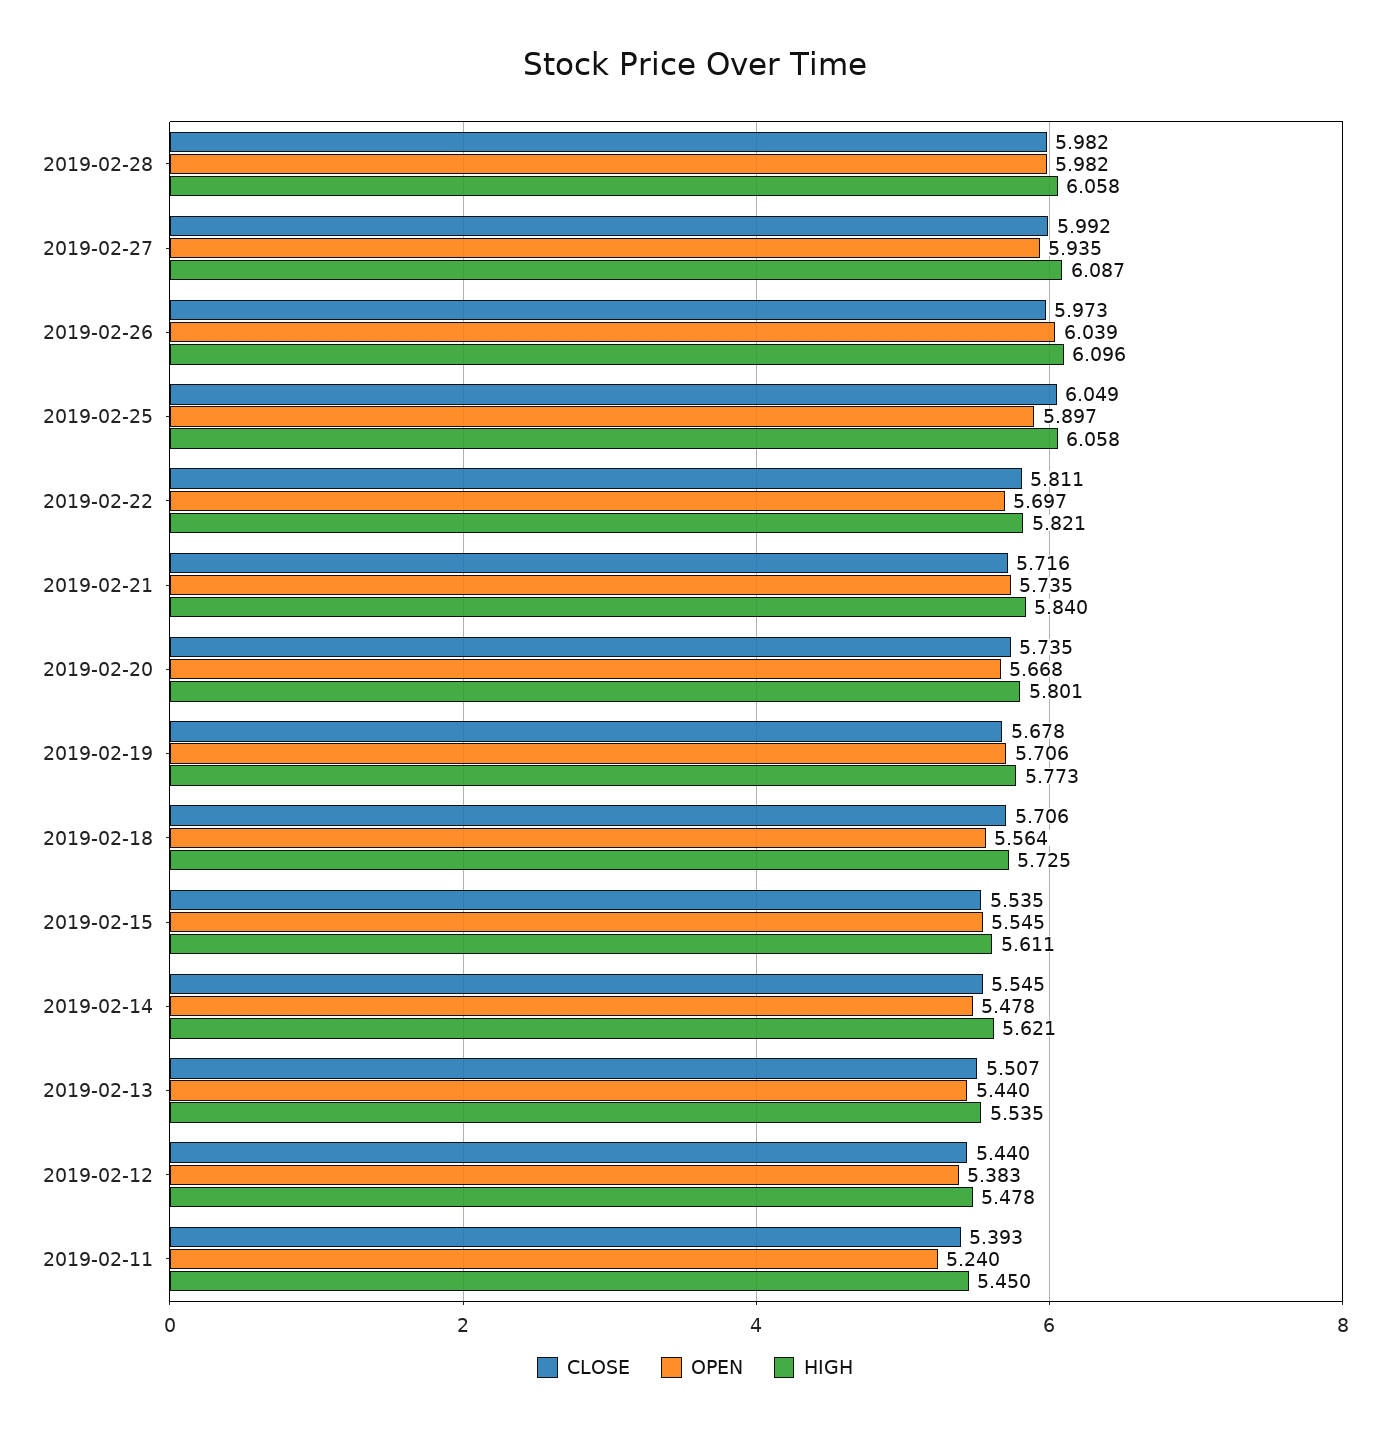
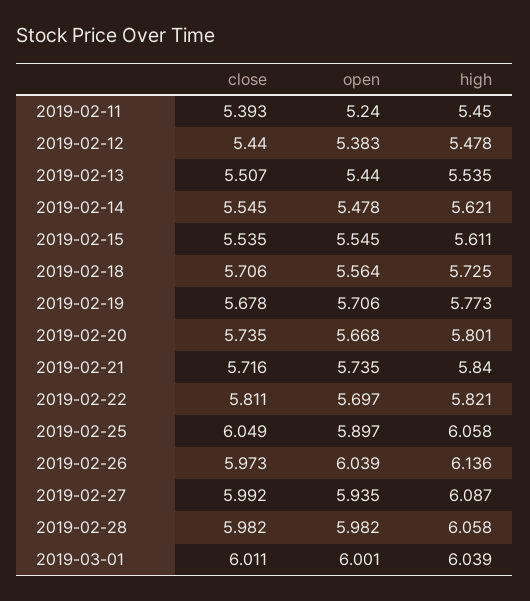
HIGH, 2019-02-26: 6.096 -> 6.136
CLOSE, 2019-03-01: none -> 6.011
OPEN, 2019-03-01: none -> 6.001
HIGH, 2019-03-01: none -> 6.039

